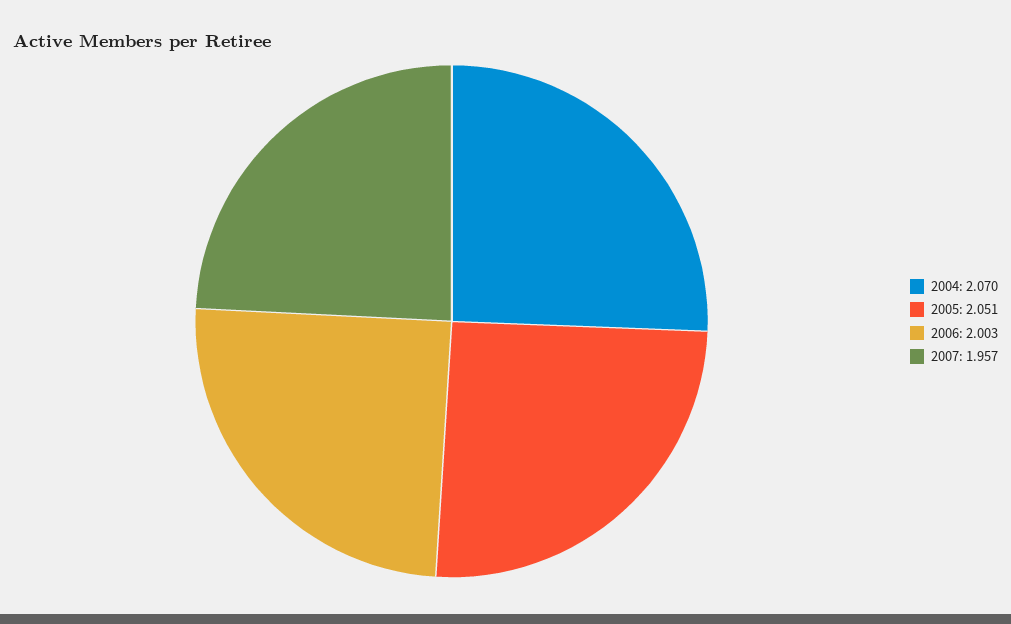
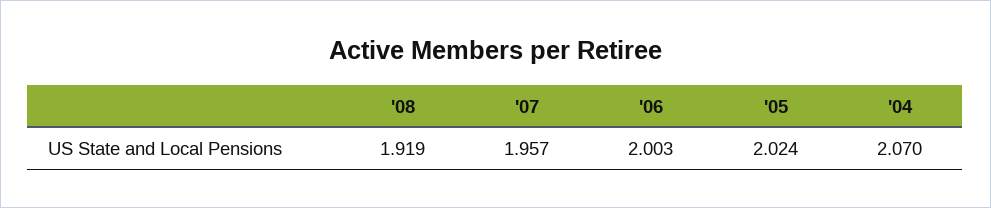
2005: 2.051 -> 2.024
'08: none -> 1.919

